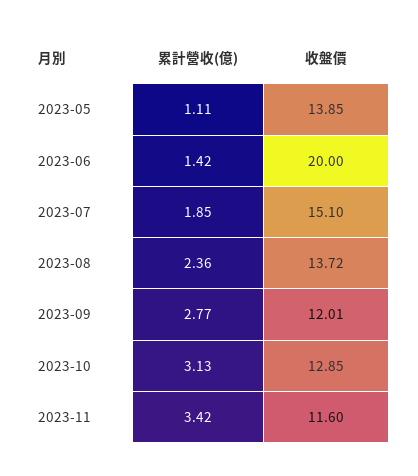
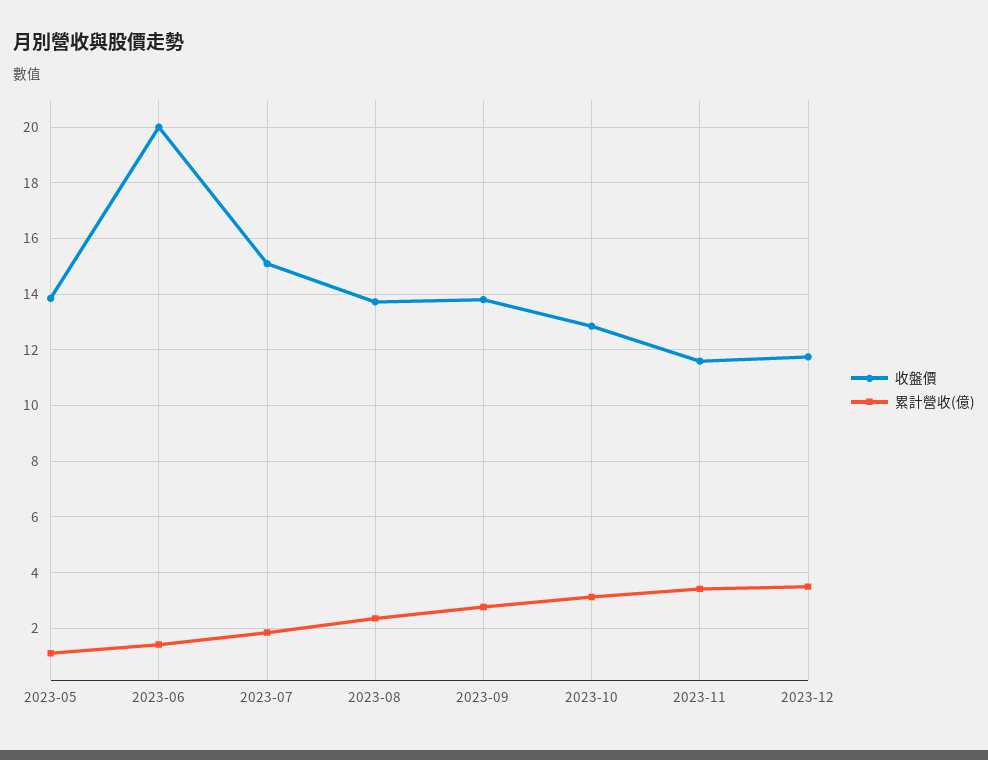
收盤價, 2023-09: 12.01 -> 13.75
收盤價, 2023-12: none -> 11.75
累計營收(億), 2023-12: none -> 3.5

